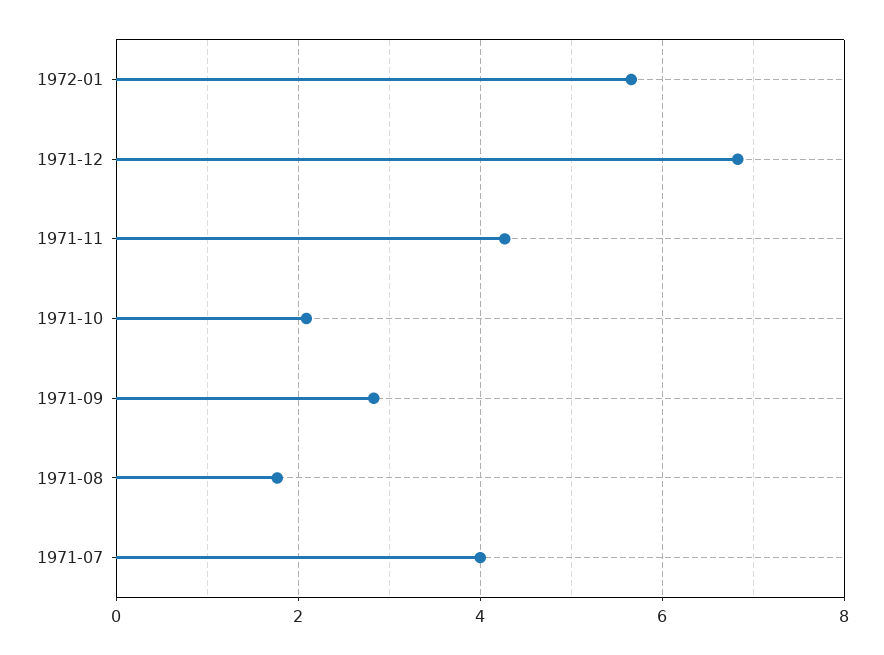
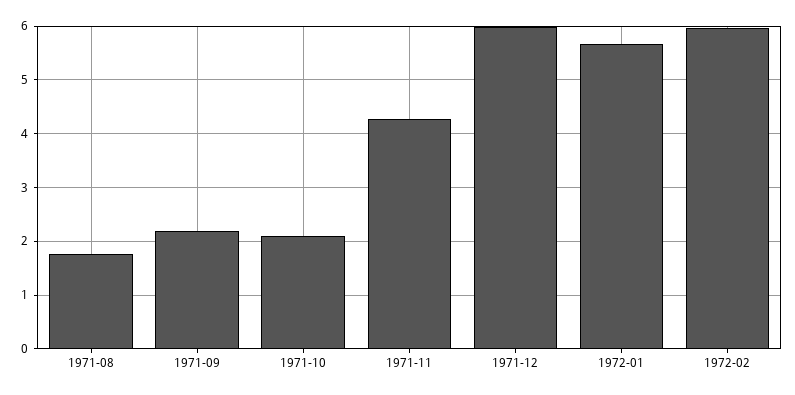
1971-12: 6.8 -> 6
1971-09: 2.8 -> 2.2
1971-07: 4 -> none
1972-02: none -> 6

